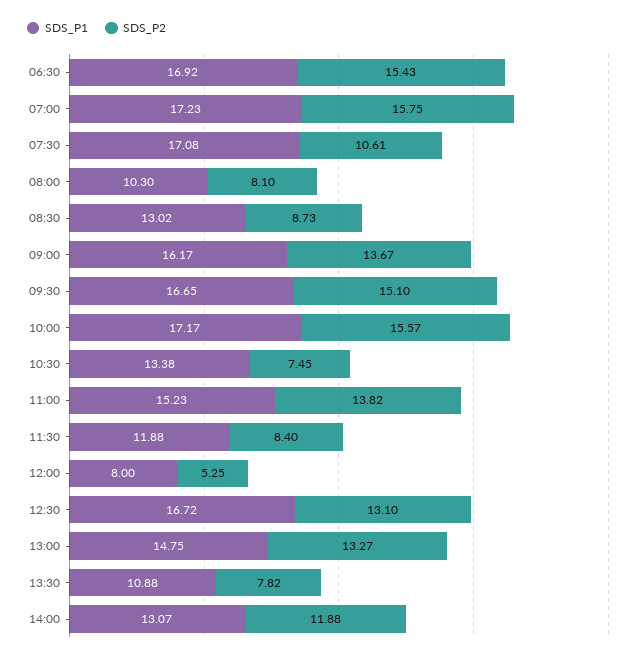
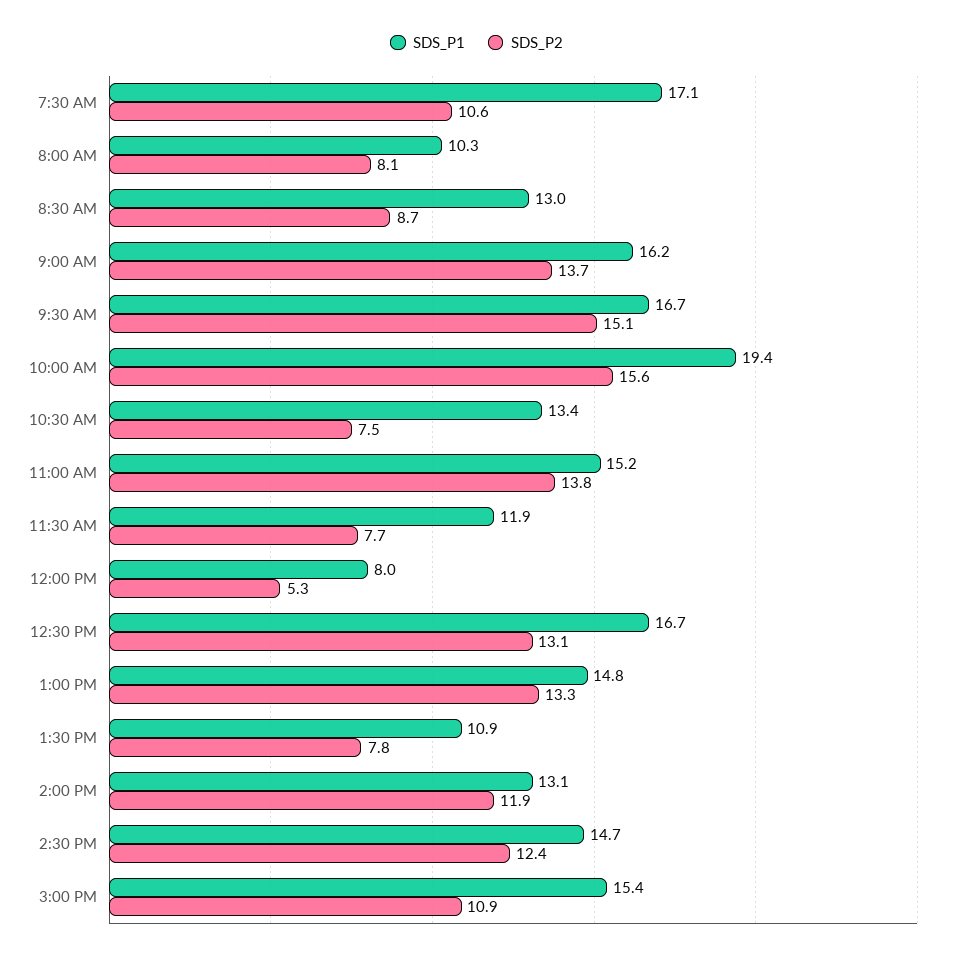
SDS_P1, 06:30: 16.92 -> none
SDS_P2, 06:30: 15.43 -> none
SDS_P1, 07:00: 17.23 -> none
SDS_P2, 07:00: 15.75 -> none
SDS_P1, 10:00: 17.17 -> 19.4
SDS_P2, 11:30: 8.4 -> 7.7
SDS_P1, 2:30 PM: none -> 14.7
SDS_P2, 2:30 PM: none -> 12.4
SDS_P1, 3:00 PM: none -> 15.4
SDS_P2, 3:00 PM: none -> 10.9

